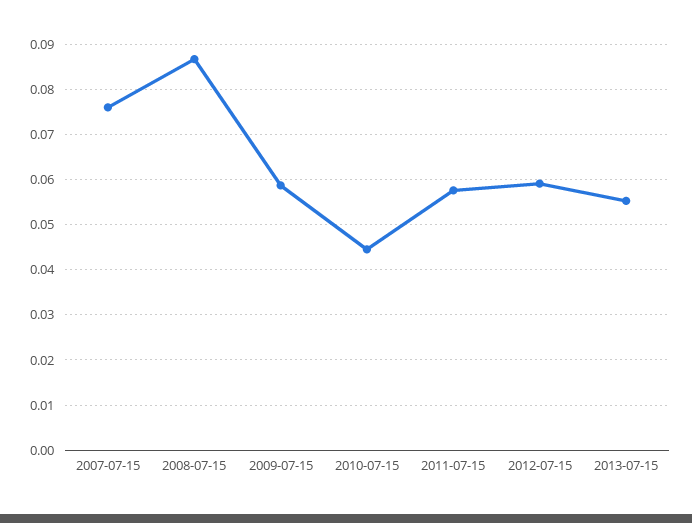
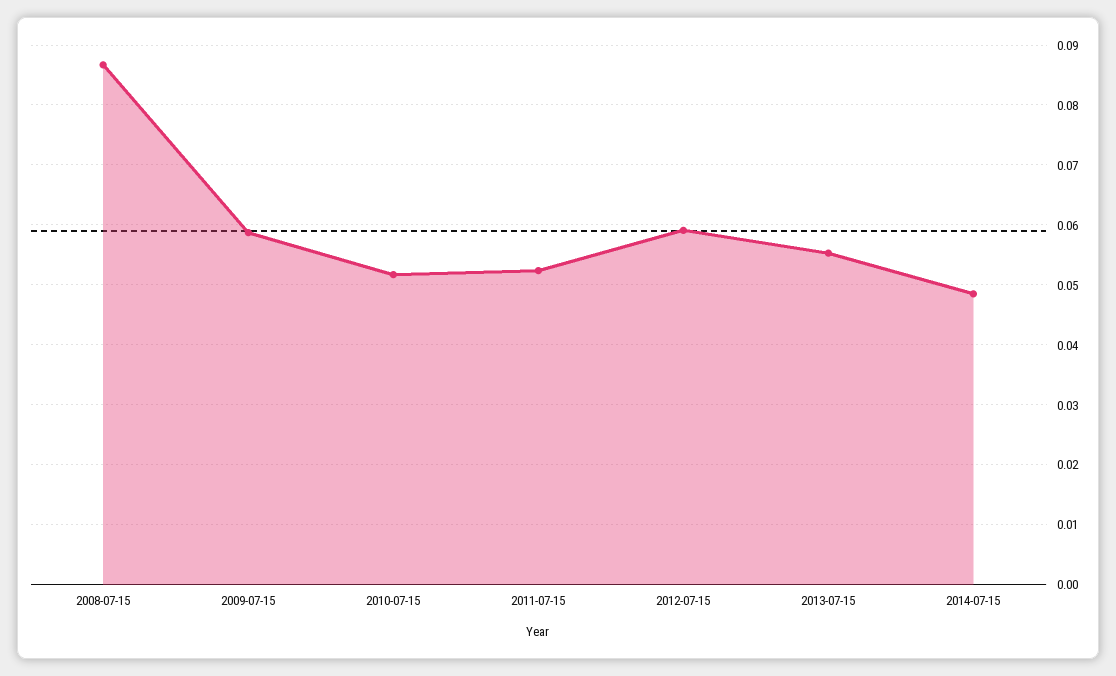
2007-07-15: 0.076 -> none
2010-07-15: 0.044 -> 0.052
2011-07-15: 0.058 -> 0.052
2014-07-15: none -> 0.048

